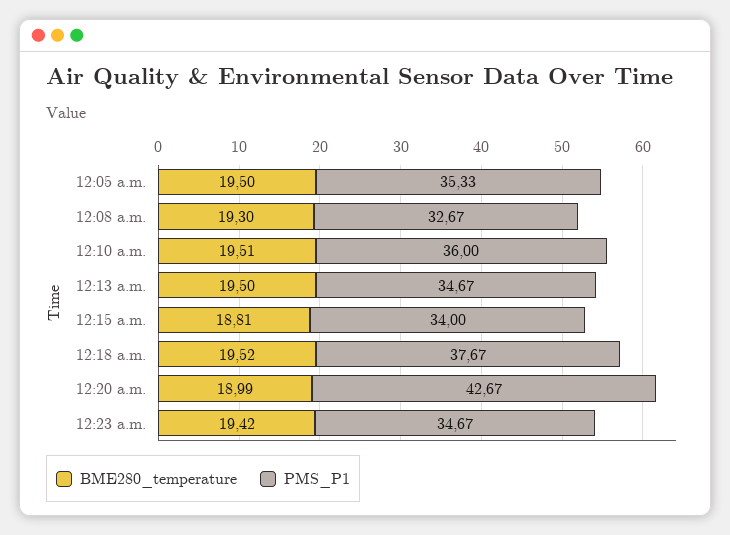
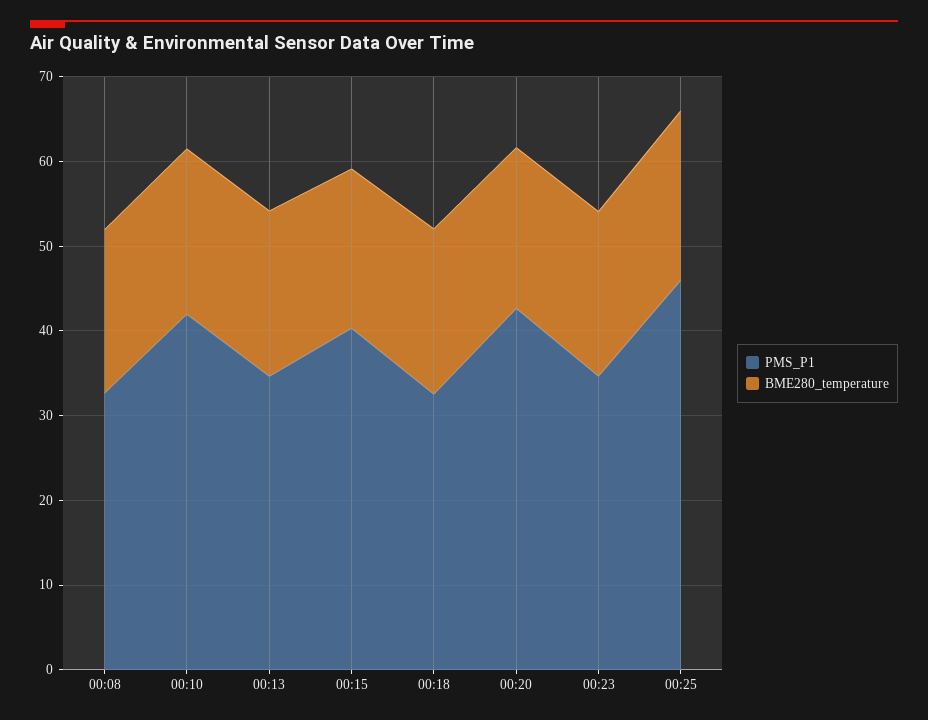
BME280_temperature, 12:05 a.m.: 19.5 -> none
PMS_P1, 12:05 a.m.: 35.33 -> none
PMS_P1, 12:10 a.m.: 36 -> 42
PMS_P1, 12:15 a.m.: 34 -> 40
PMS_P1, 12:18 a.m.: 37.67 -> 32
PMS_P1, 00:25: none -> 46
BME280_temperature, 00:25: none -> 20

